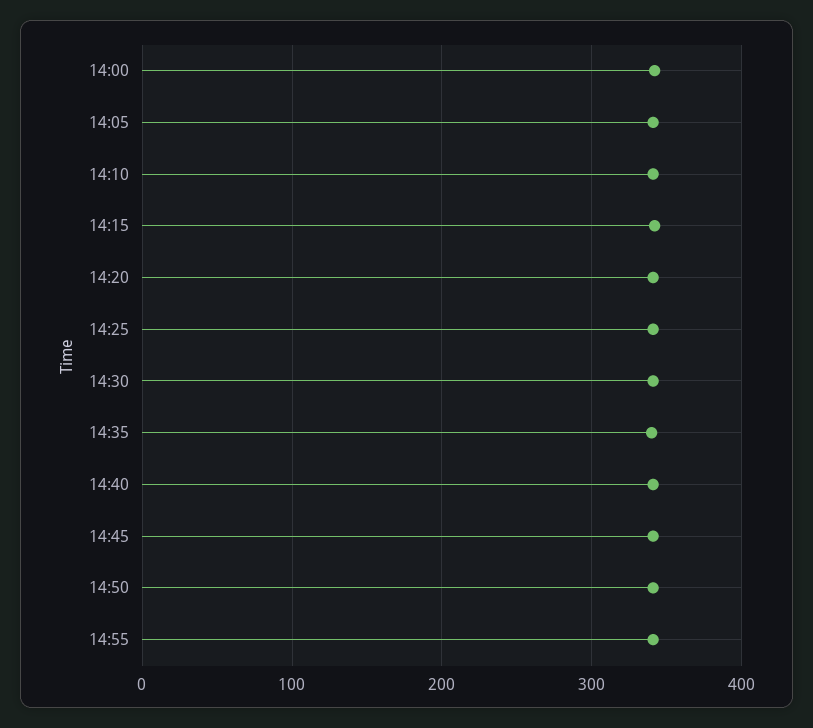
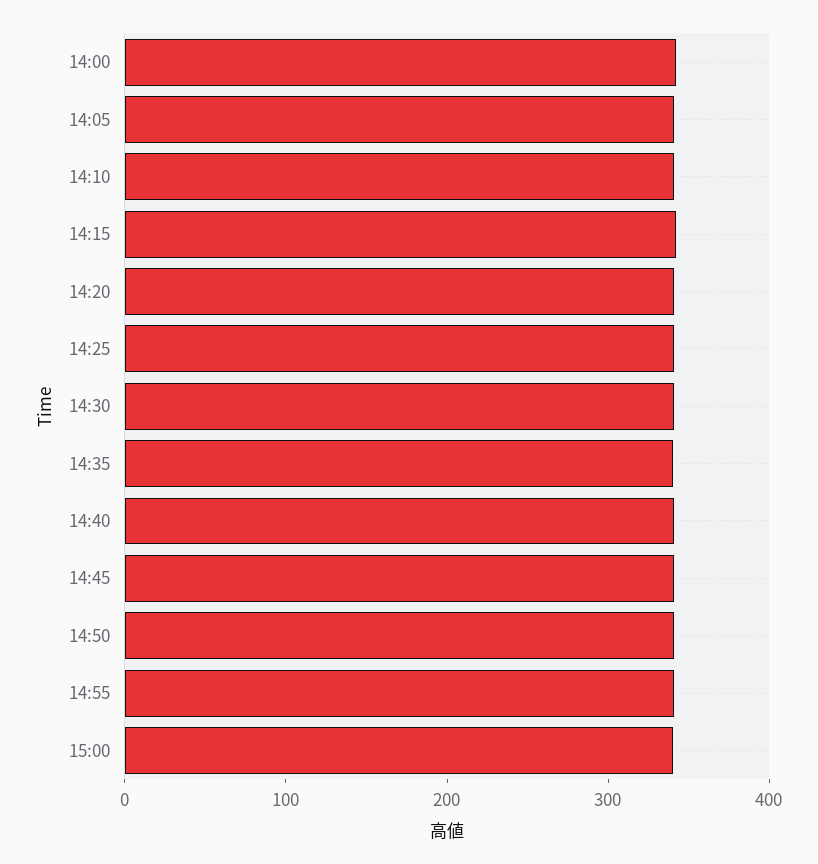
15:00: none -> 340

